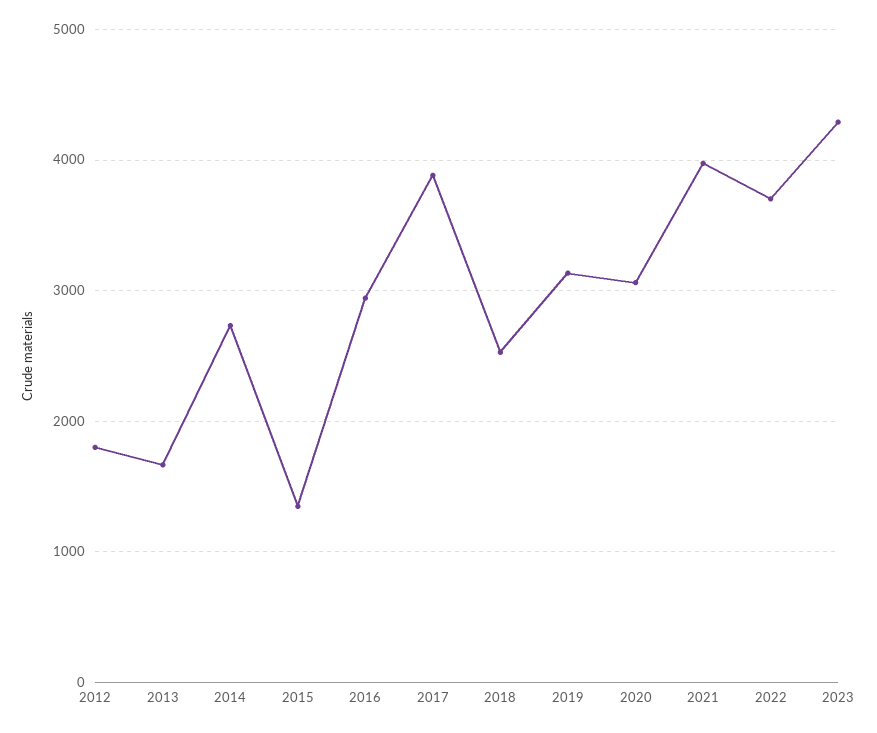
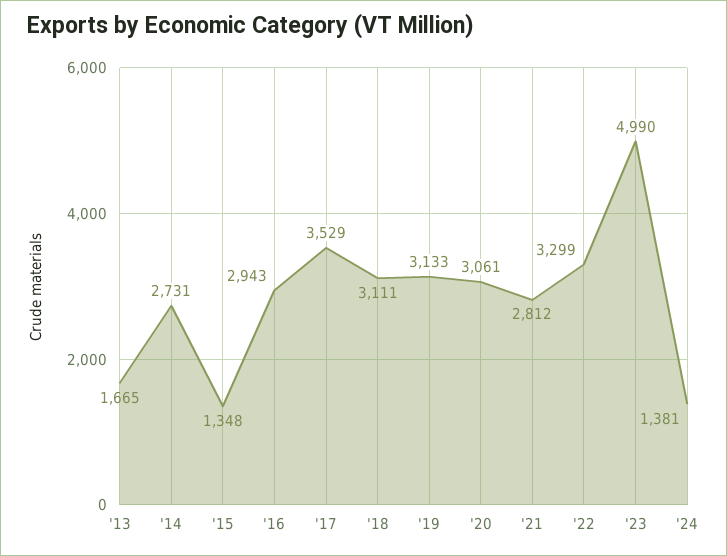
2012: 1800 -> none
2017: 3900 -> 3529
2018: 2500 -> 3111
2021: 4000 -> 2812
2022: 3700 -> 3299
2023: 4300 -> 4990
'24: none -> 1381

